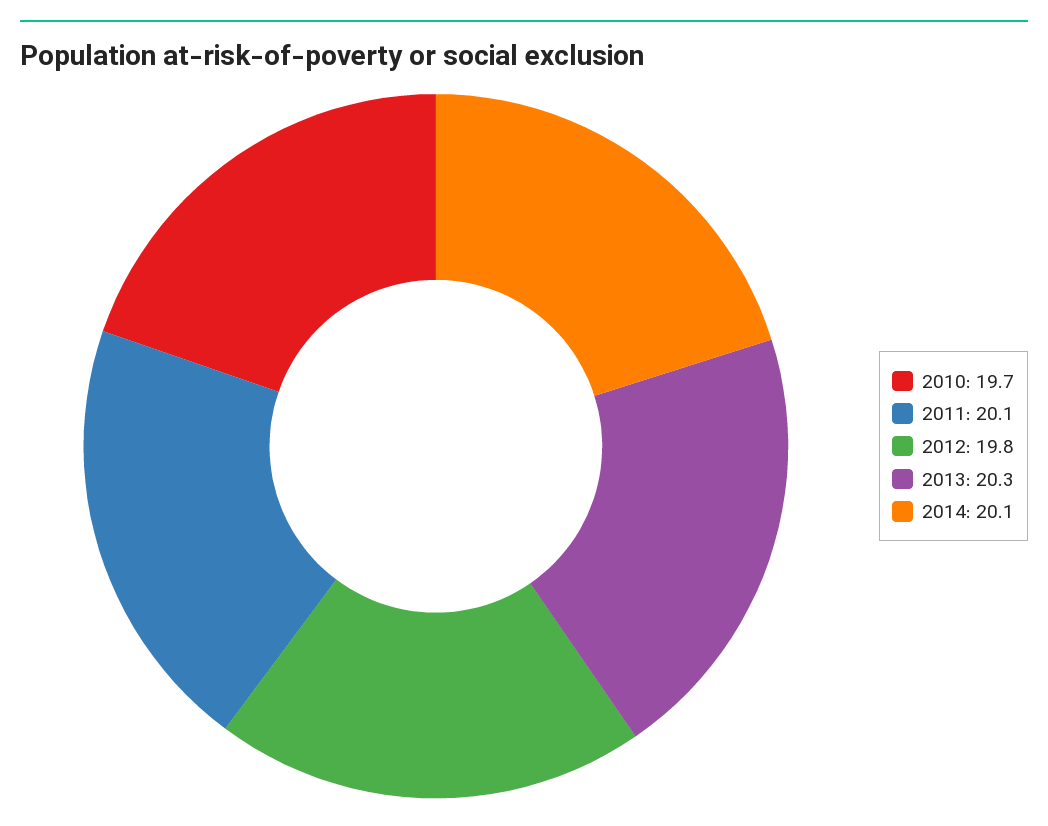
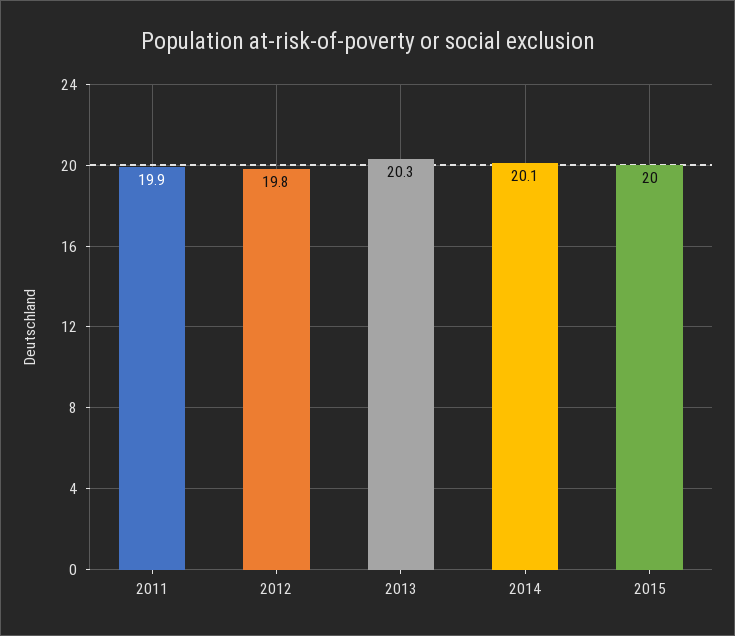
2010: 19.7 -> none
2011: 20.1 -> 19.9
2015: none -> 20

